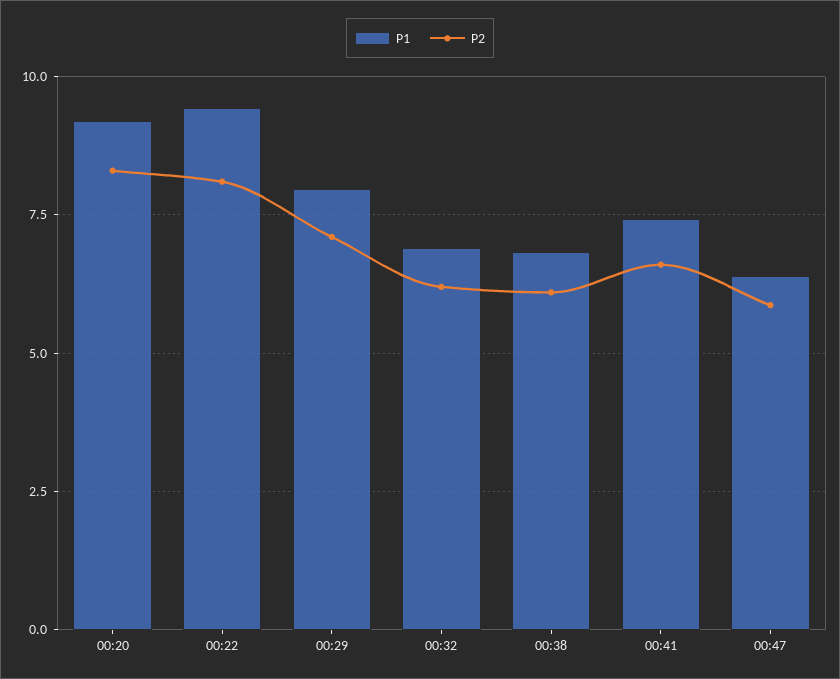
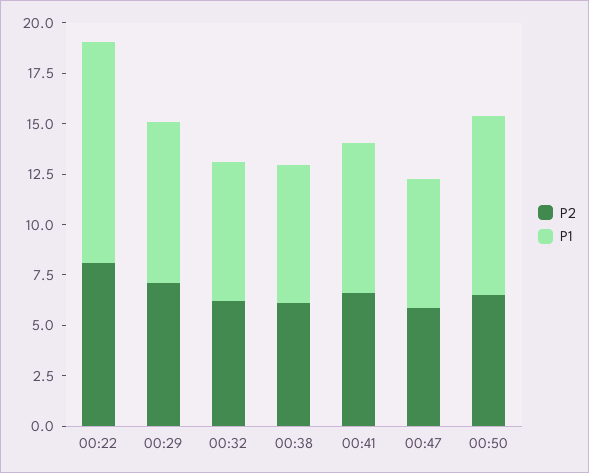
P1, 00:20: 9.25 -> none
P2, 00:20: 8.25 -> none
P1, 00:22: 9.5 -> 11
P2, 00:50: none -> 6.5
P1, 00:50: none -> 9

